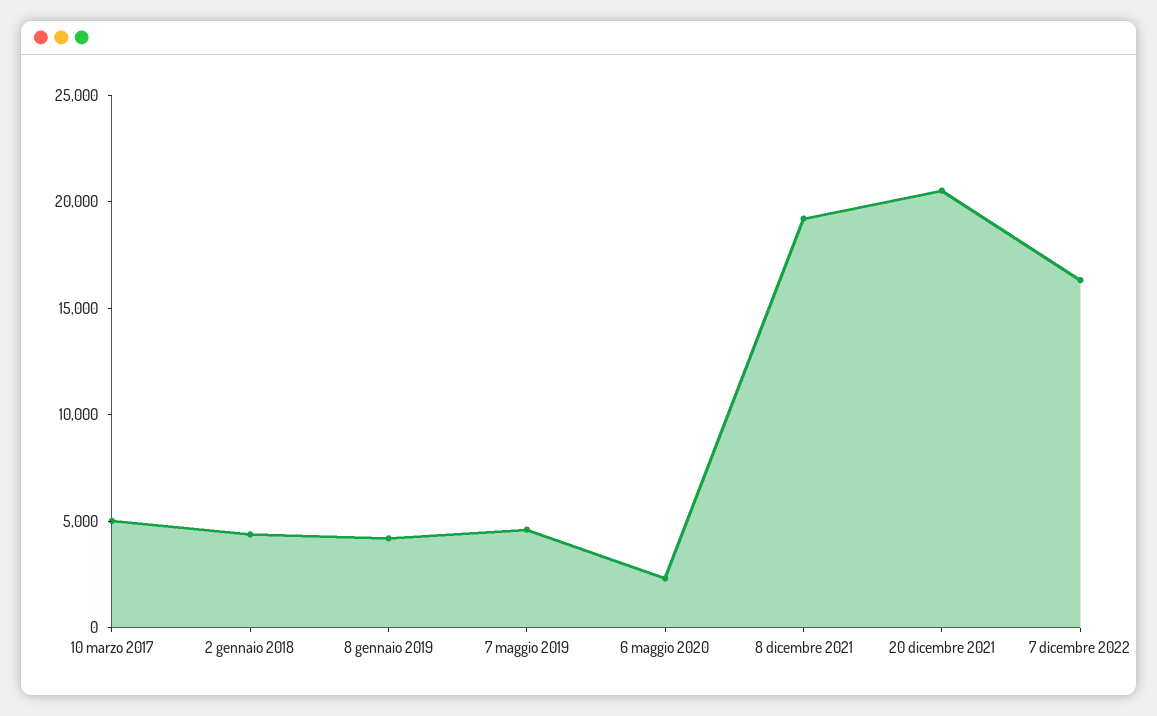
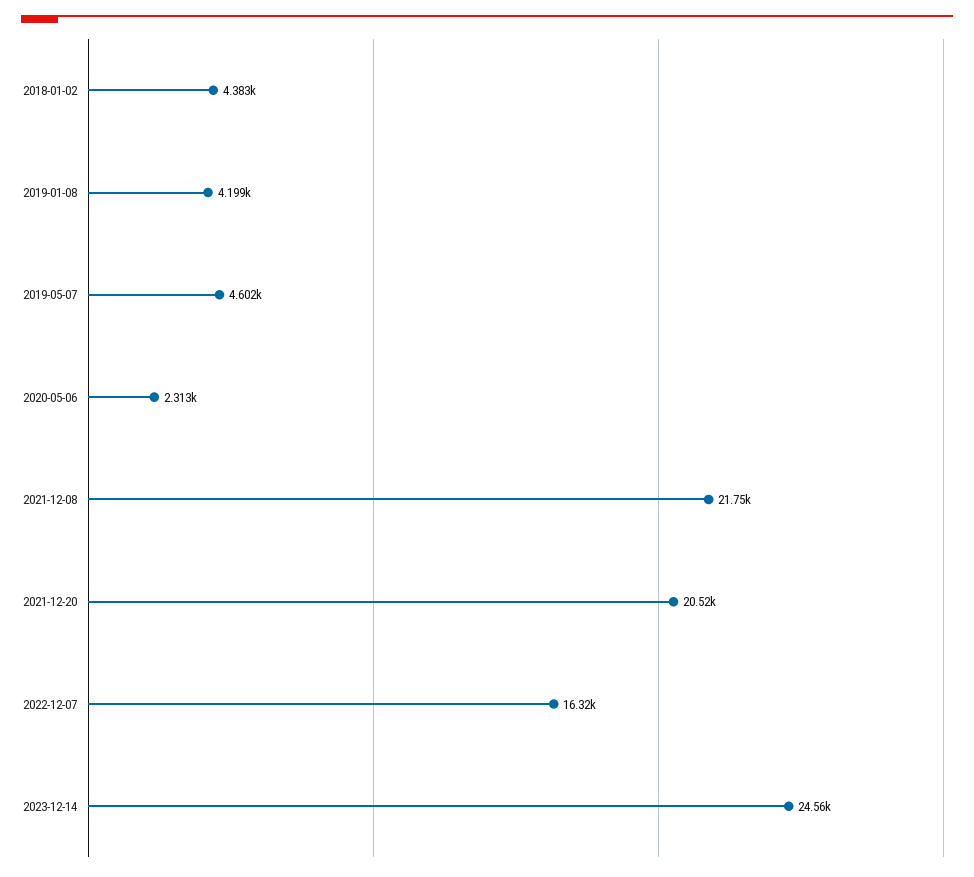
10 marzo 2017: 5000 -> none
8 dicembre 2021: 19000 -> 21750
2023-12-14: none -> 24560

